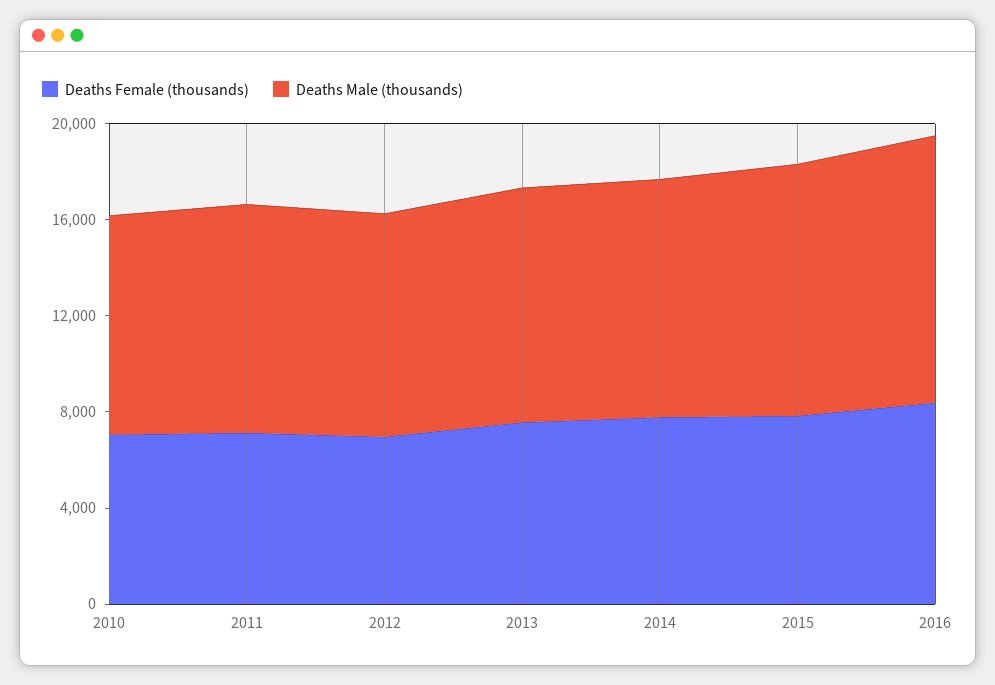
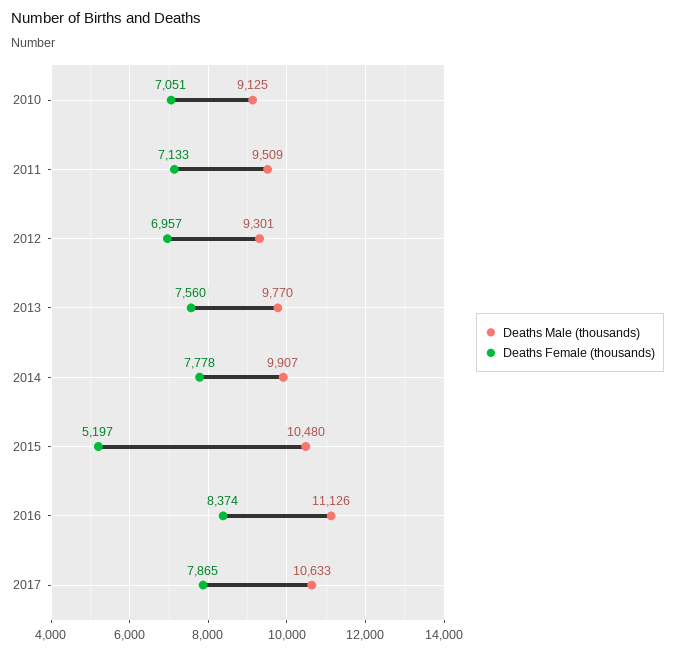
Deaths Female (thousands), 2015: 8000 -> 5197
Deaths Male (thousands), 2017: none -> 10633
Deaths Female (thousands), 2017: none -> 7865

